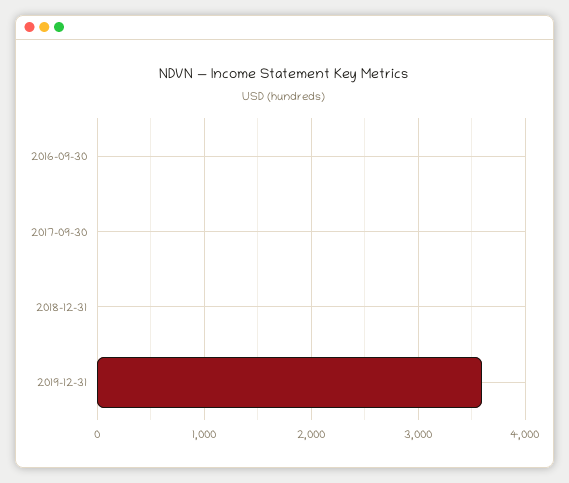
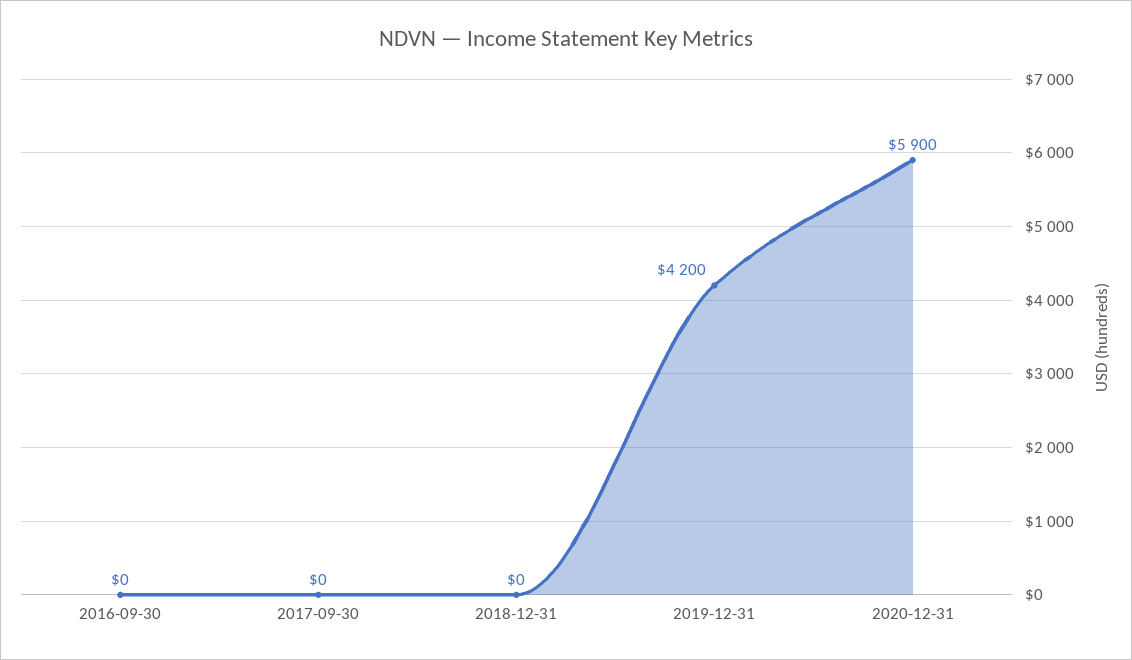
2019-12-31: 3600 -> 4200
2020-12-31: none -> 5900

